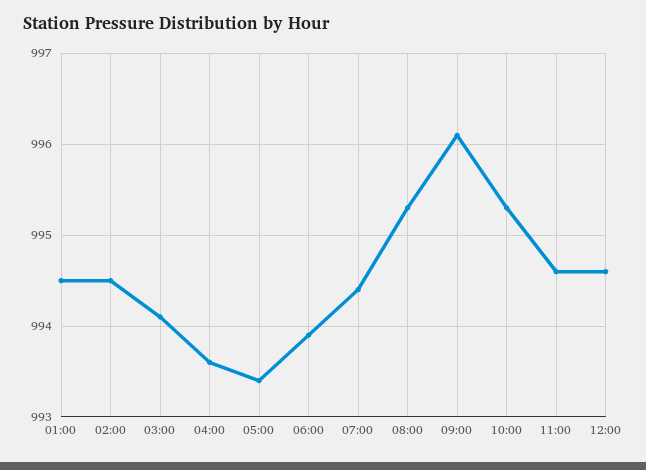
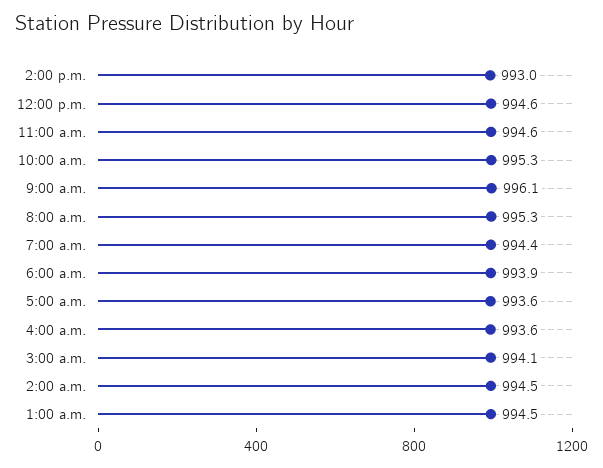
05:00: 993.4 -> 993.6
2:00 p.m.: none -> 993

